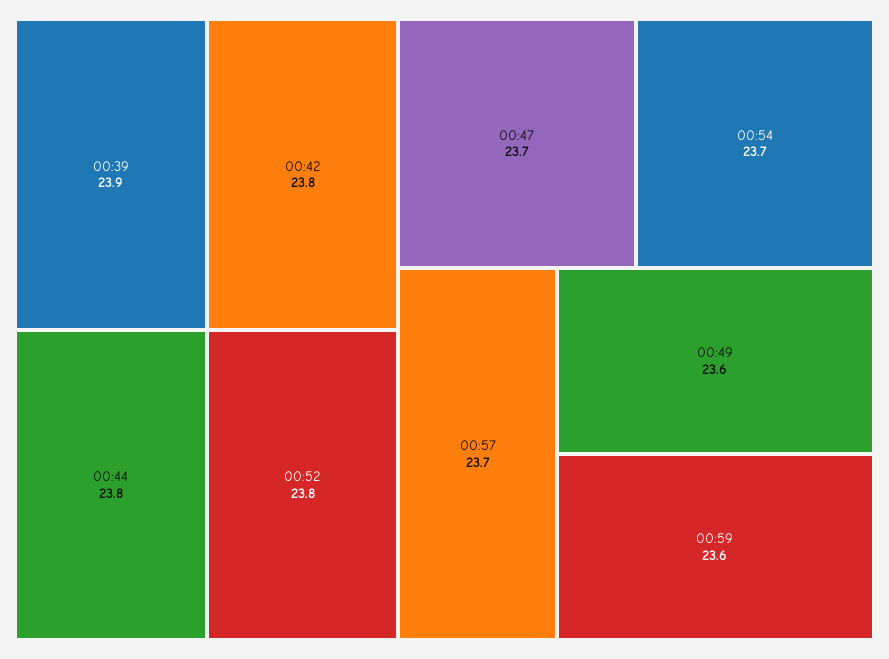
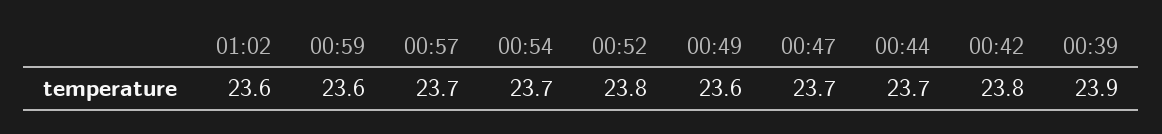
00:44: 23.8 -> 23.7
01:02: none -> 23.6

